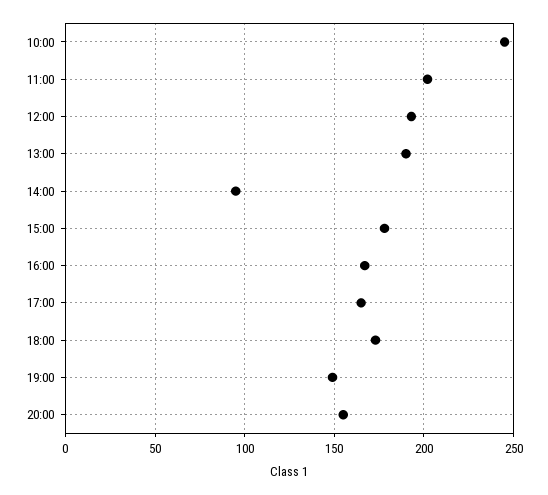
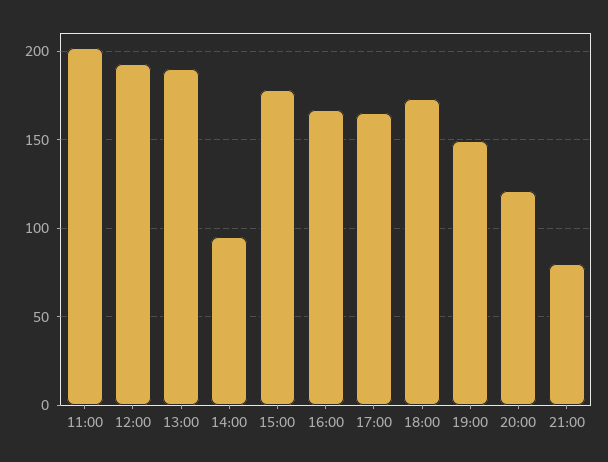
10:00: 245 -> none
20:00: 155 -> 120
21:00: none -> 80

